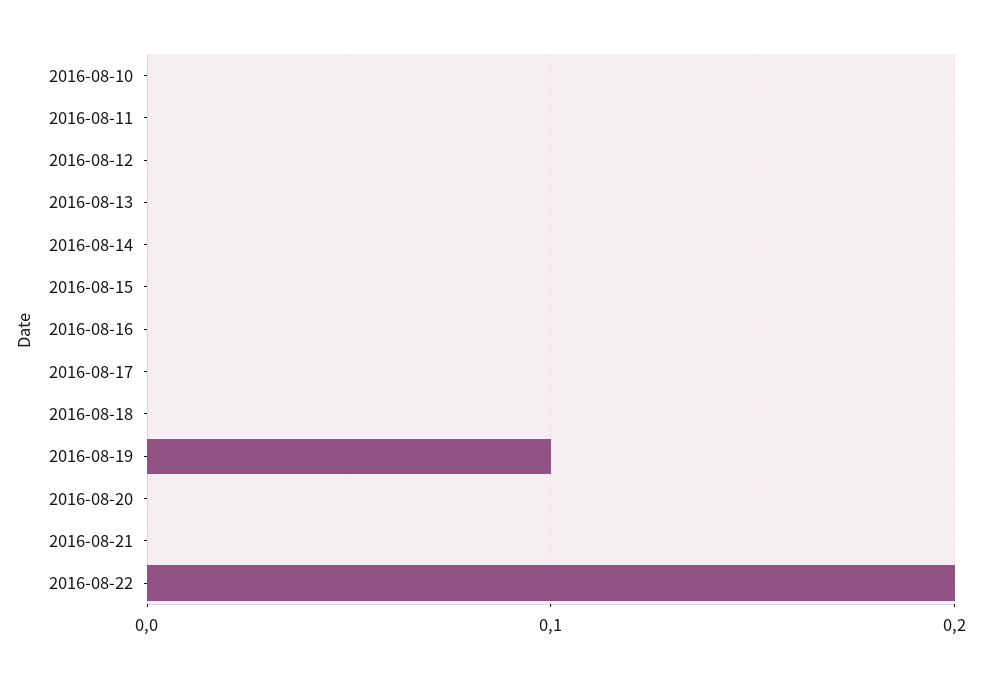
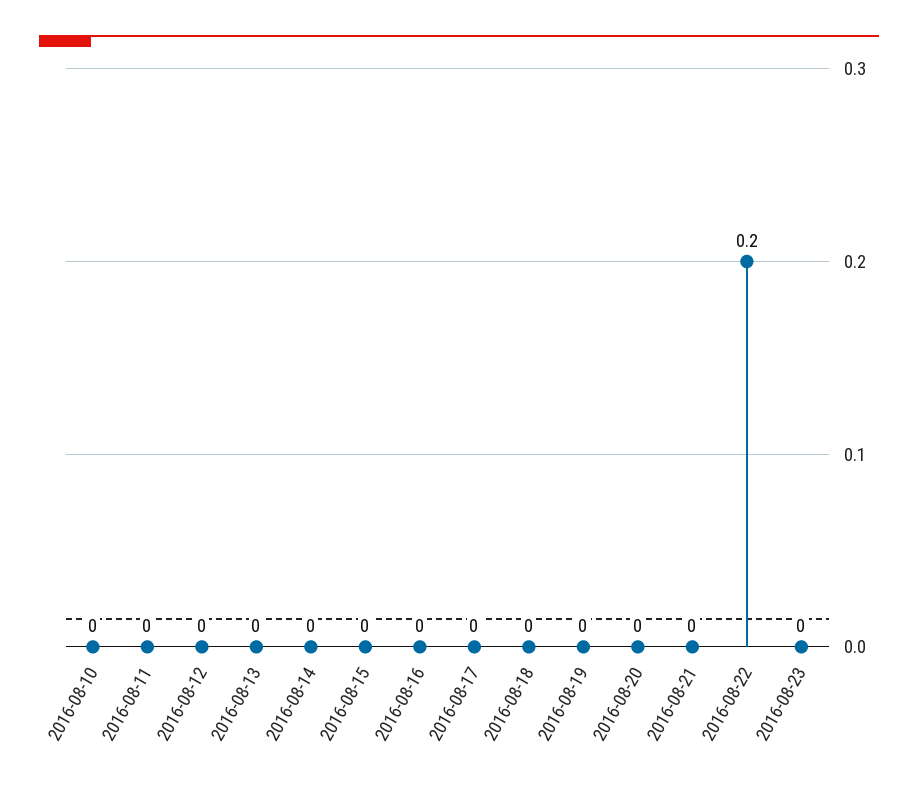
2016-08-19: 0.1 -> 0
2016-08-23: none -> 0

